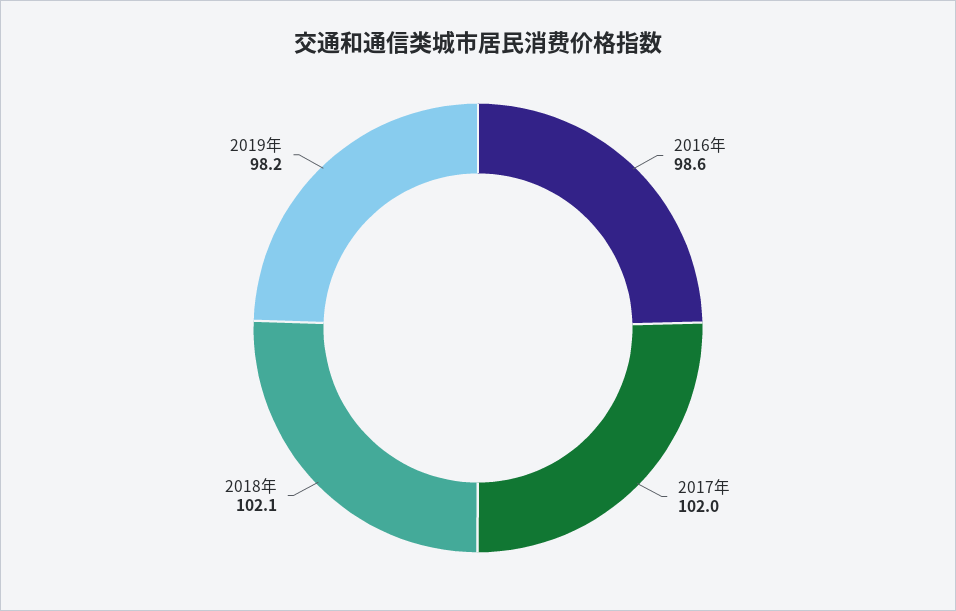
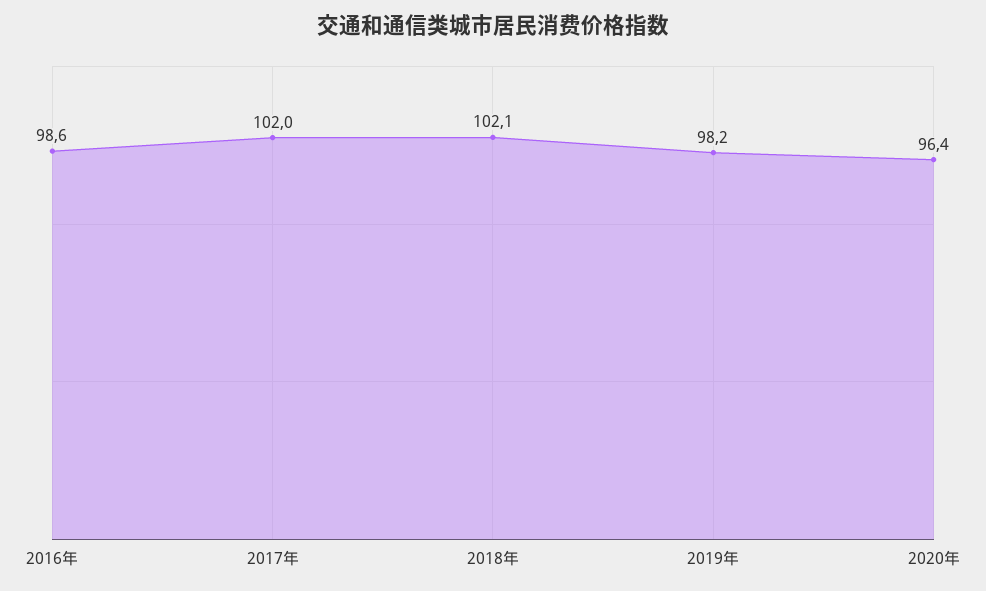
2020年: none -> 96.4

